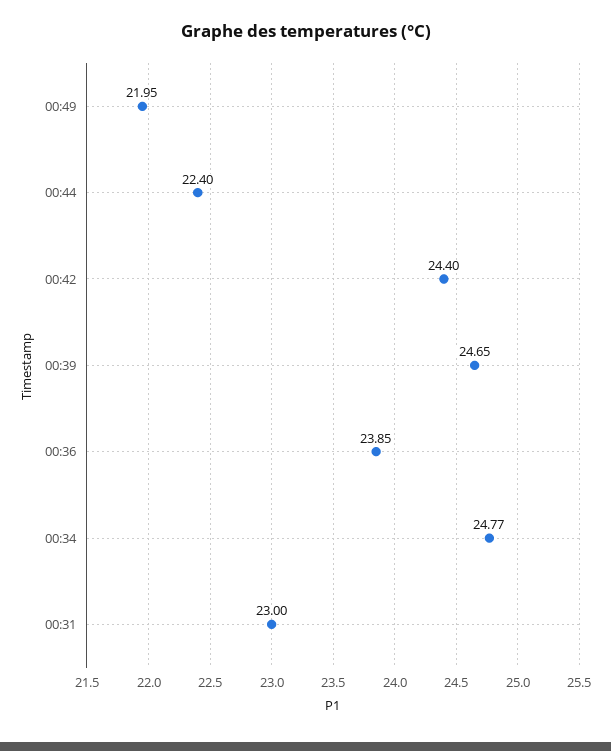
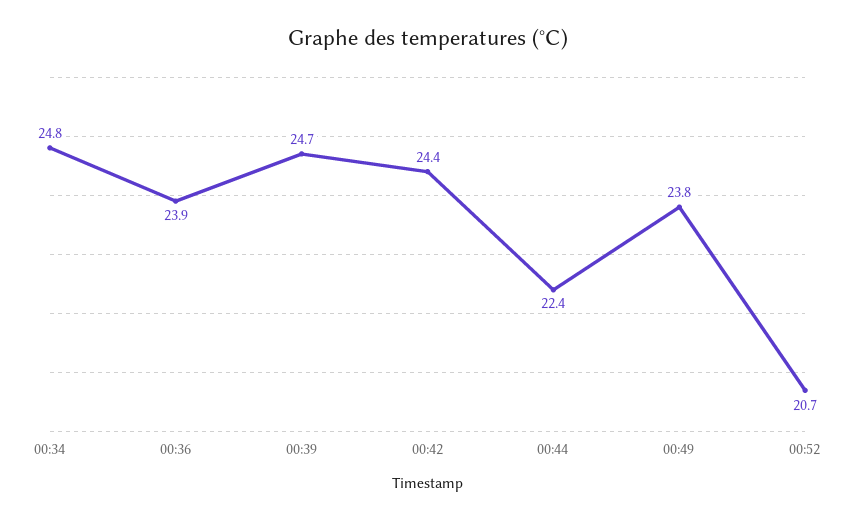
00:49: 21.95 -> 23.8
00:31: 23 -> none
00:52: none -> 20.7

